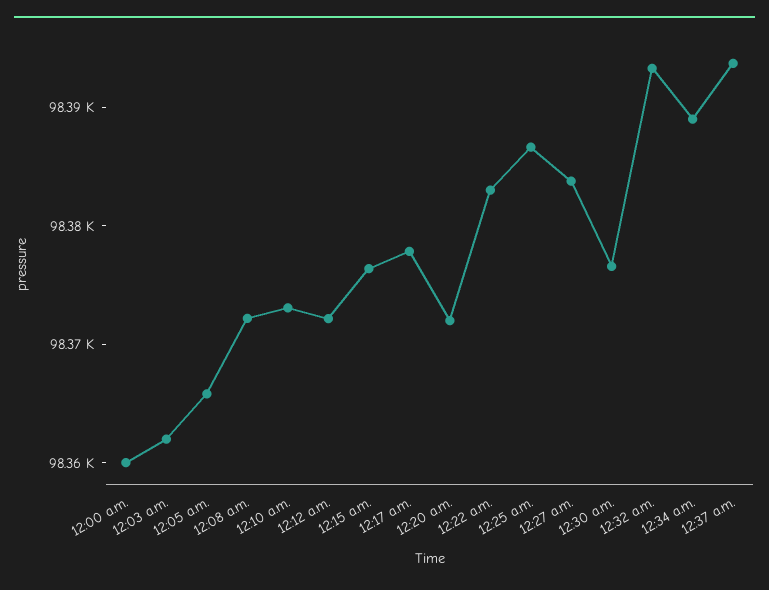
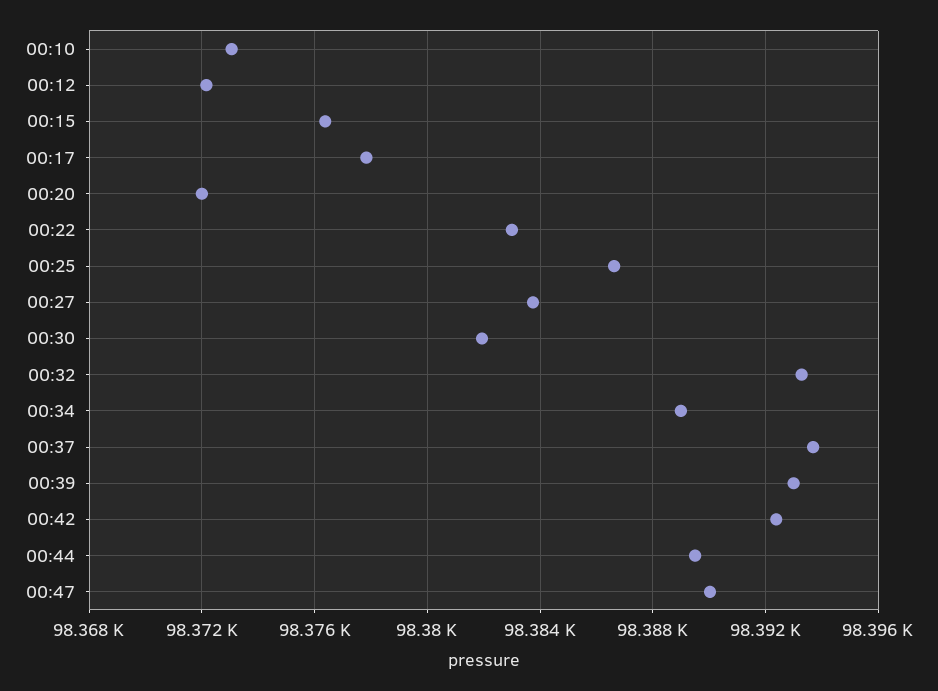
12:00 a.m.: 98360 -> none
12:03 a.m.: 98362 -> none
12:05 a.m.: 98366 -> none
12:08 a.m.: 98372 -> none
12:30 a.m.: 98376 -> 98382
00:39: none -> 98393
00:42: none -> 98392.5
00:44: none -> 98389.5
00:47: none -> 98390

